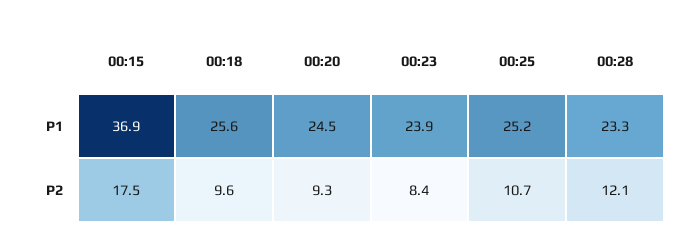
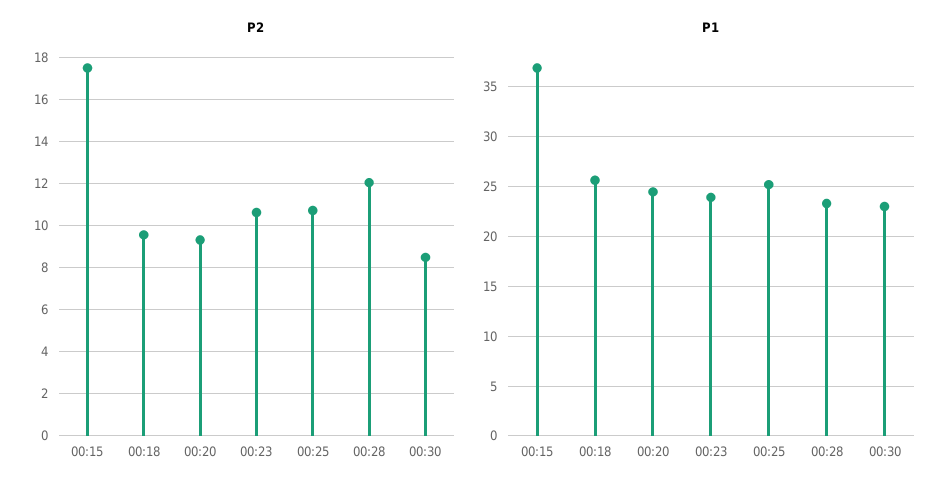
P2, 00:23: 8.4 -> 10.5
P2, 00:30: none -> 8.5
P1, 00:30: none -> 23

